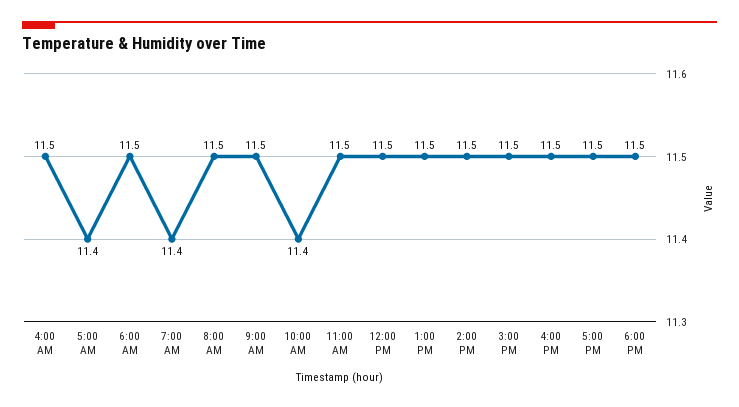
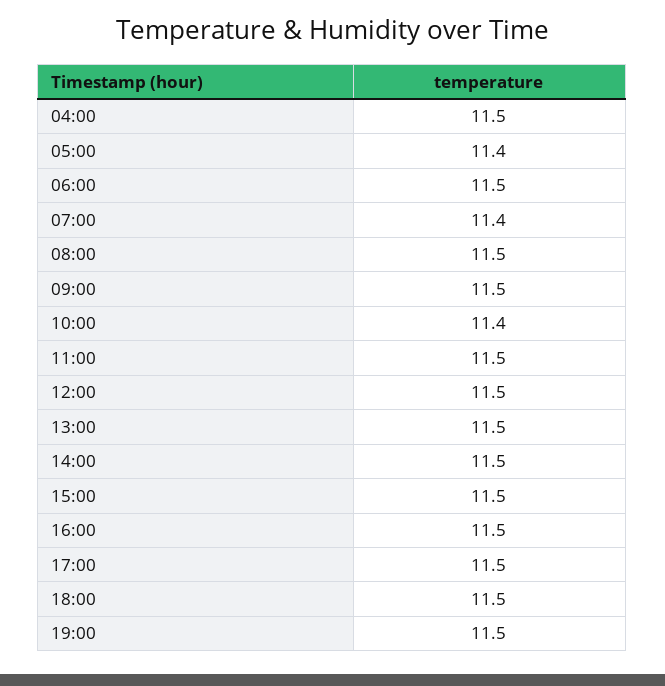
19:00: none -> 11.5

